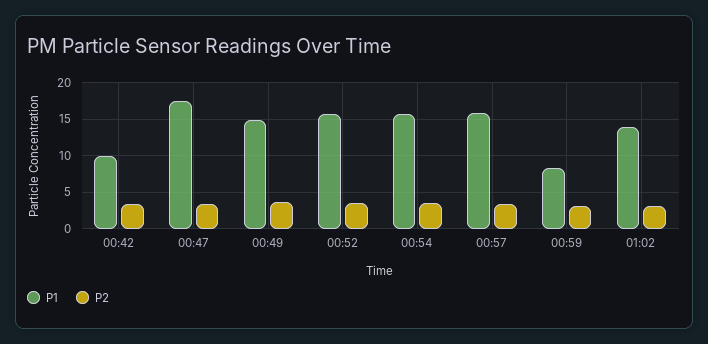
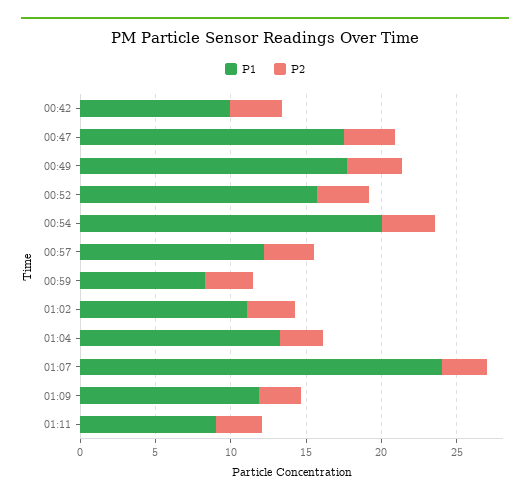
P1, 00:49: 15 -> 18
P1, 00:54: 16 -> 20
P1, 00:57: 16 -> 12
P1, 01:02: 14 -> 11
P1, 01:04: none -> 13
P2, 01:04: none -> 3
P1, 01:07: none -> 24
P2, 01:07: none -> 3
P1, 01:09: none -> 12
P2, 01:09: none -> 3
P1, 01:11: none -> 9
P2, 01:11: none -> 3

